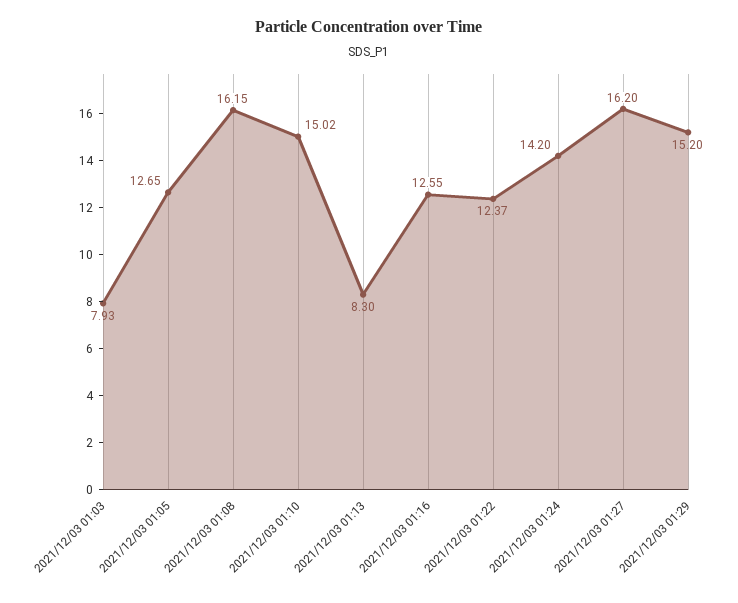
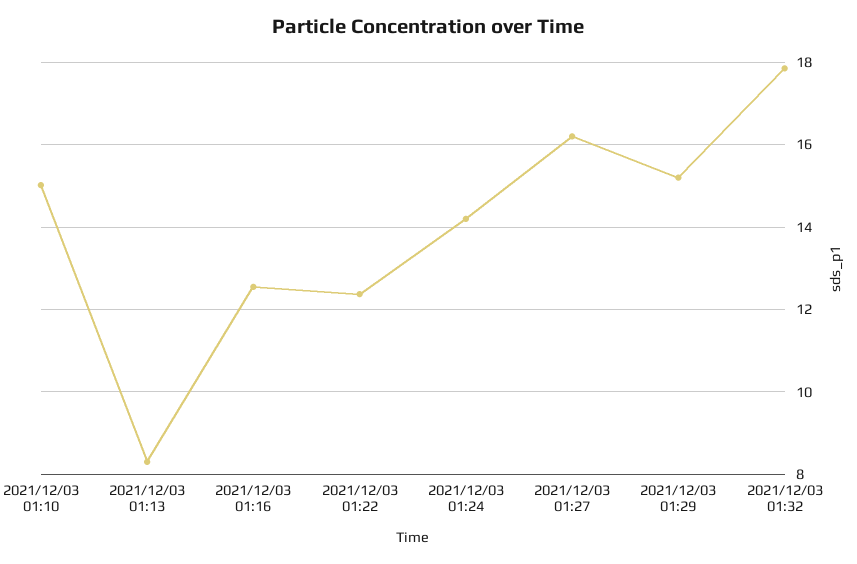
2021/12/03 01:03: 7.93 -> none
2021/12/03 01:05: 12.65 -> none
2021/12/03 01:08: 16.15 -> none
2021/12/03 01:32: none -> 17.8

